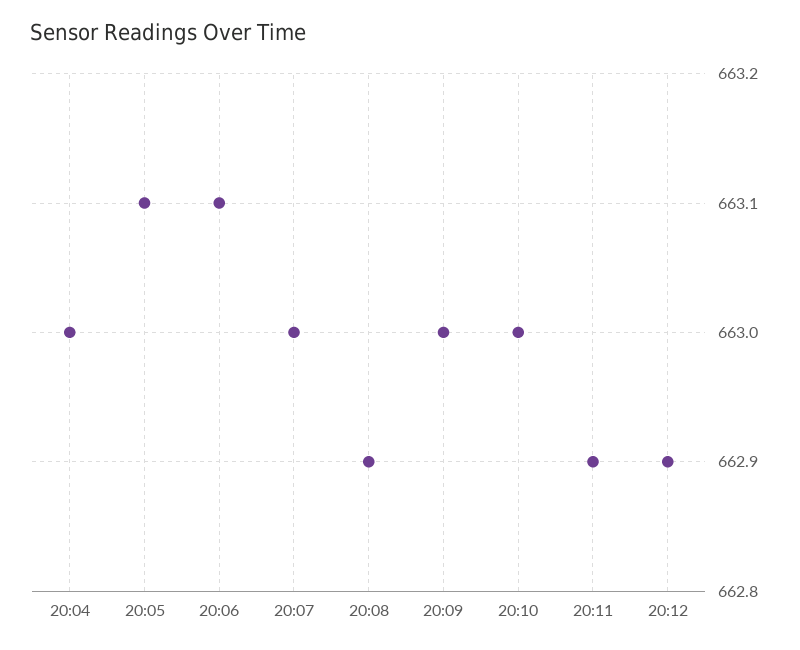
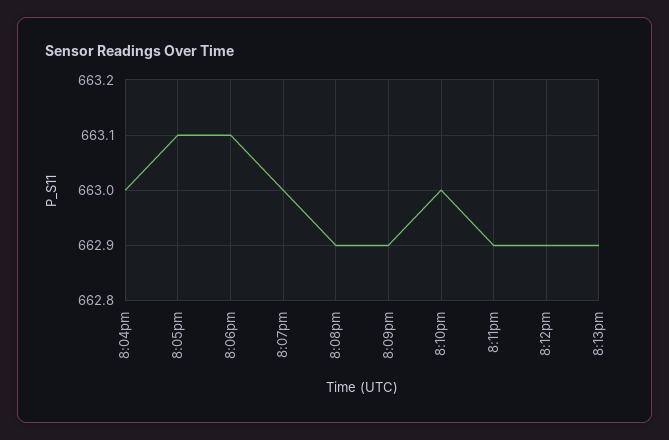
20:09: 663 -> 662.9
8:13pm: none -> 662.9

